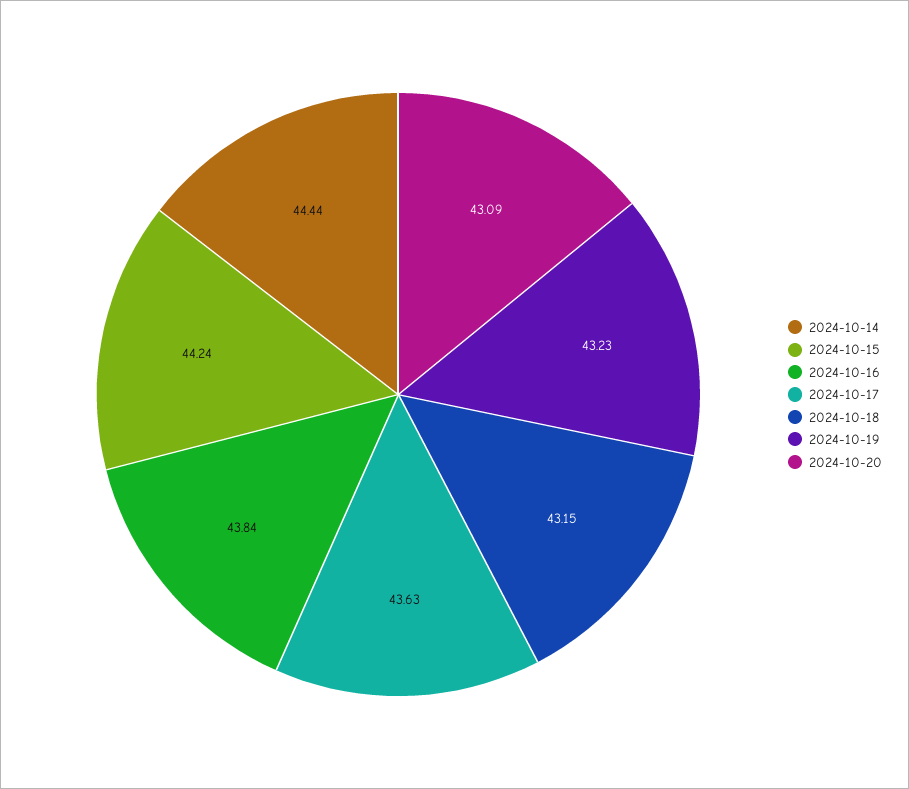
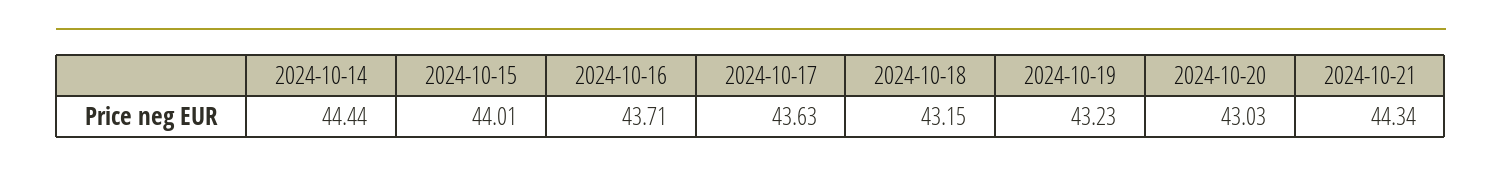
2024-10-15: 44.24 -> 44.01
2024-10-16: 43.84 -> 43.71
2024-10-20: 43.09 -> 43.03
2024-10-21: none -> 44.34

